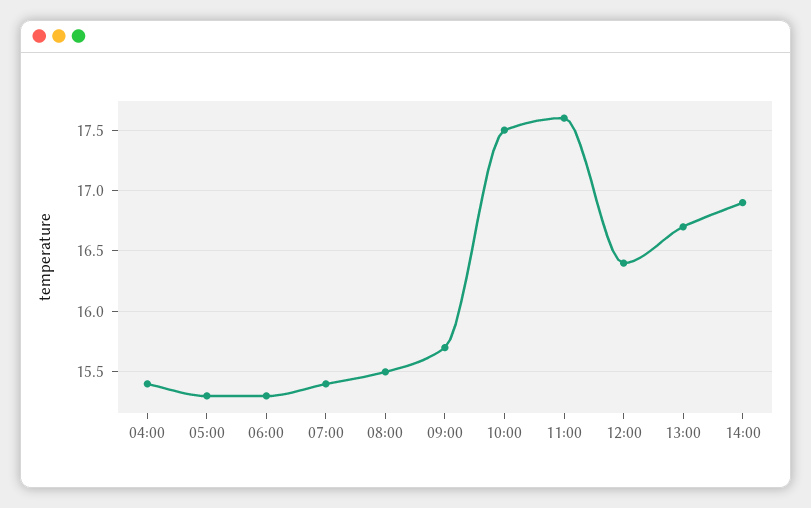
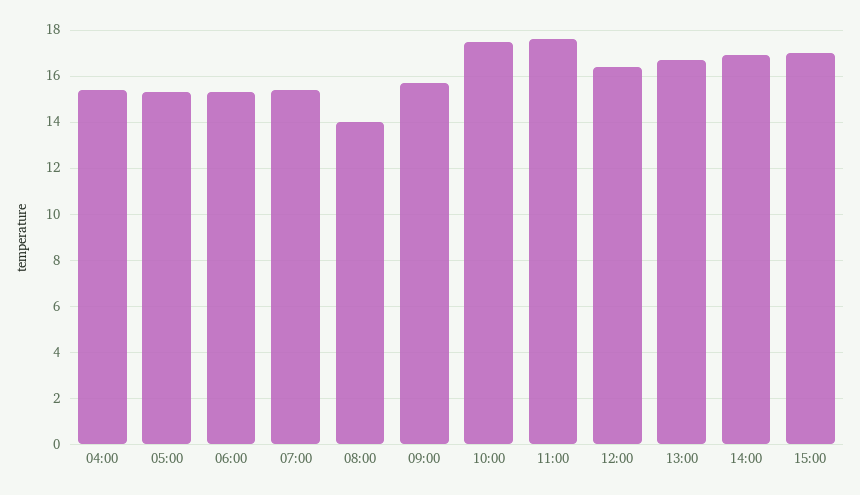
08:00: 15.5 -> 14
15:00: none -> 17

